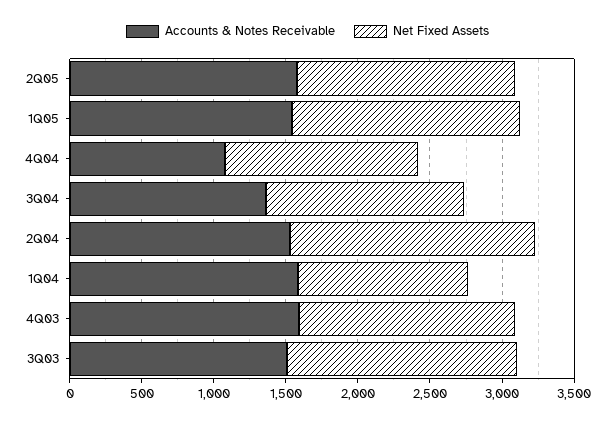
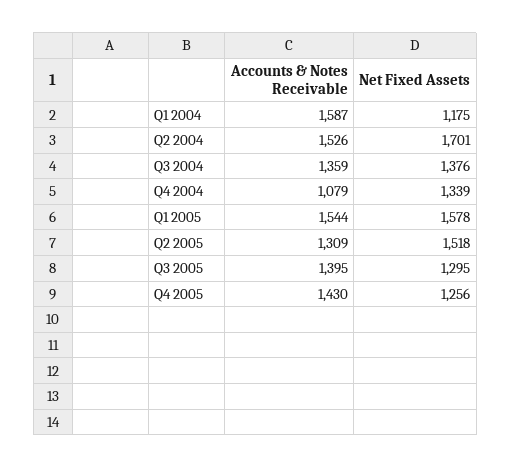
Accounts & Notes Receivable, 2Q05: 1600 -> 1309
Accounts & Notes Receivable, 4Q03: 1600 -> none
Net Fixed Assets, 4Q03: 1500 -> none
Accounts & Notes Receivable, 3Q03: 1500 -> none
Net Fixed Assets, 3Q03: 1600 -> none
Accounts & Notes Receivable, Q3 2005: none -> 1395
Net Fixed Assets, Q3 2005: none -> 1295
Accounts & Notes Receivable, Q4 2005: none -> 1430
Net Fixed Assets, Q4 2005: none -> 1256

